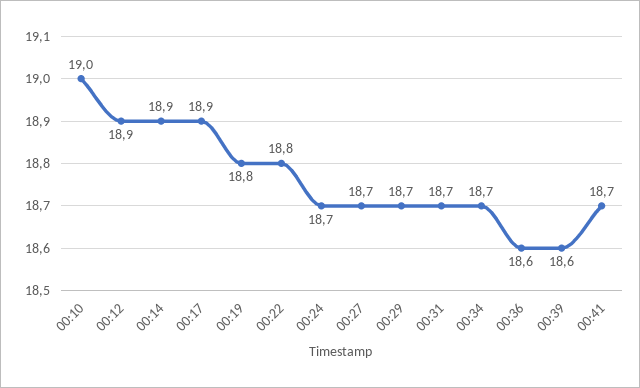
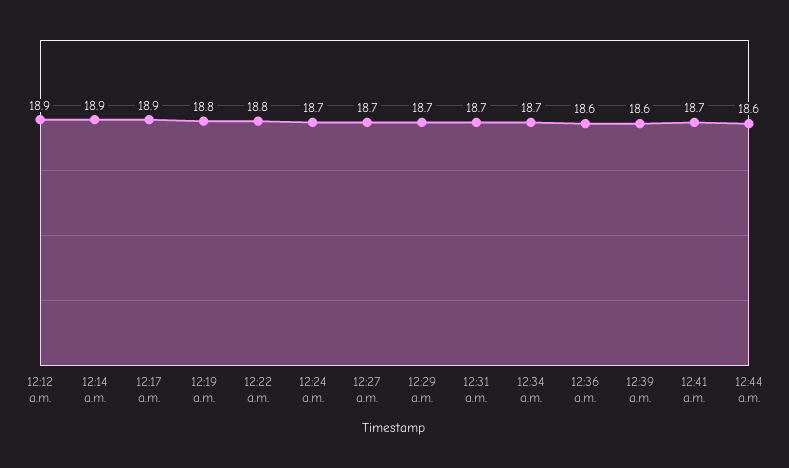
00:10: 19 -> none
12:44 a.m.: none -> 18.6

